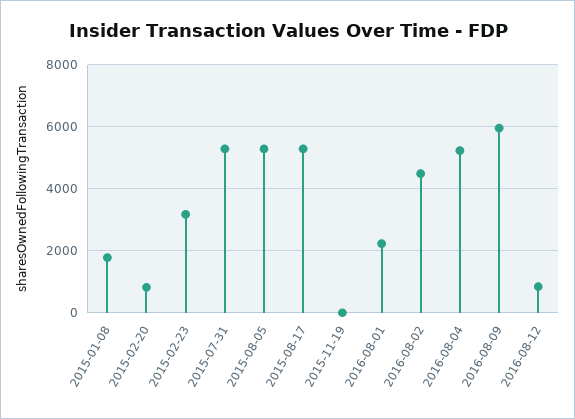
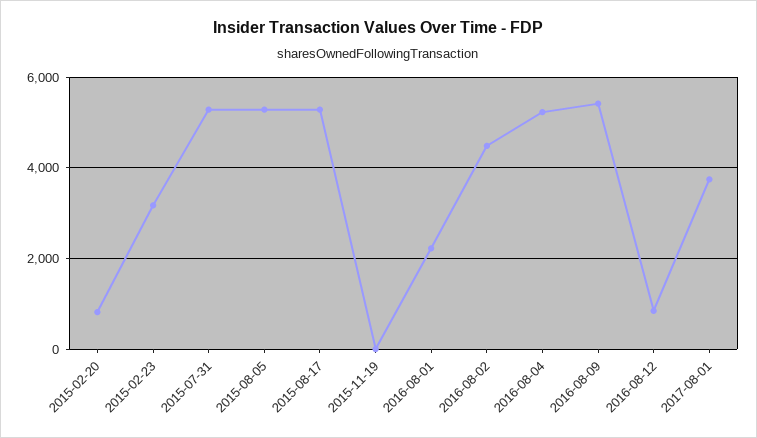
2015-01-08: 1800 -> none
2016-08-09: 6000 -> 5400
2017-08-01: none -> 3800

